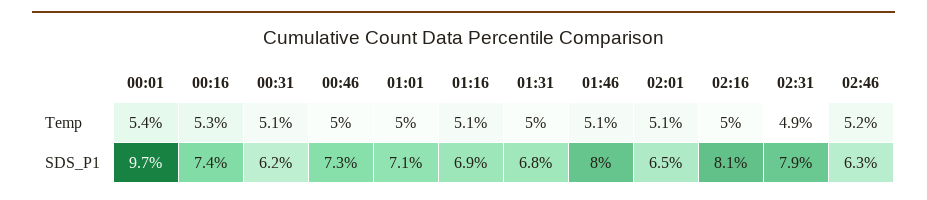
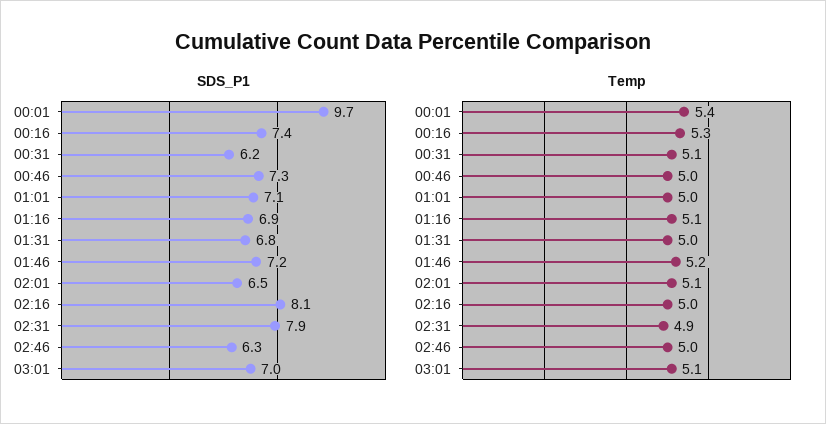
Temp, 01:46: 5.1 -> 5.2
Temp, 02:46: 5.2 -> 5
SDS_P1, 01:46: 8 -> 7.2
SDS_P1, 03:01: none -> 7
Temp, 03:01: none -> 5.1

